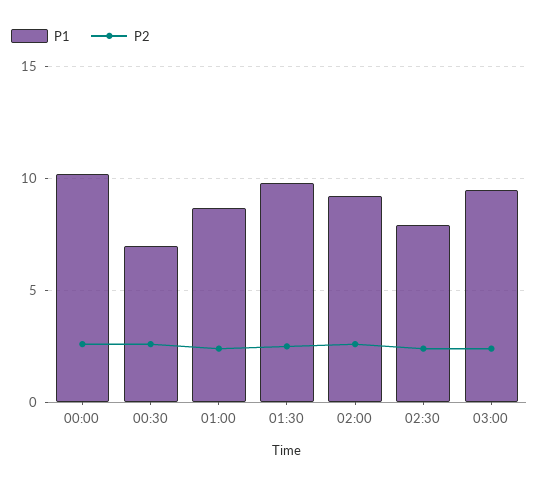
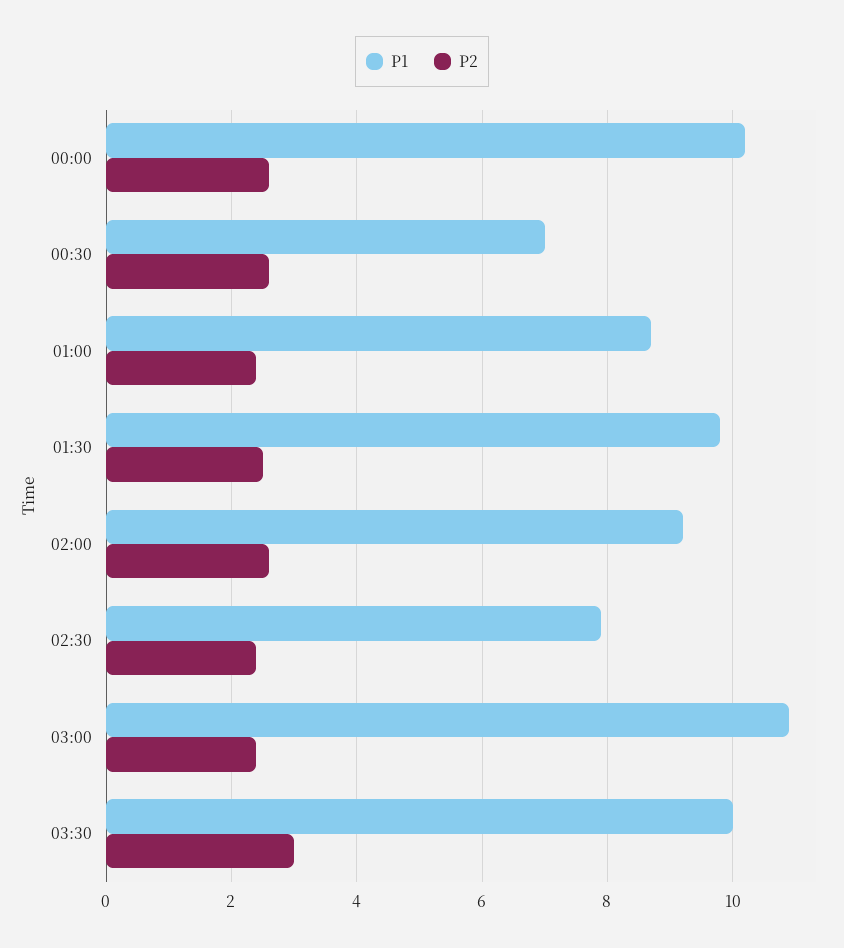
P1, 03:00: 9.5 -> 11
P1, 03:30: none -> 10
P2, 03:30: none -> 3

